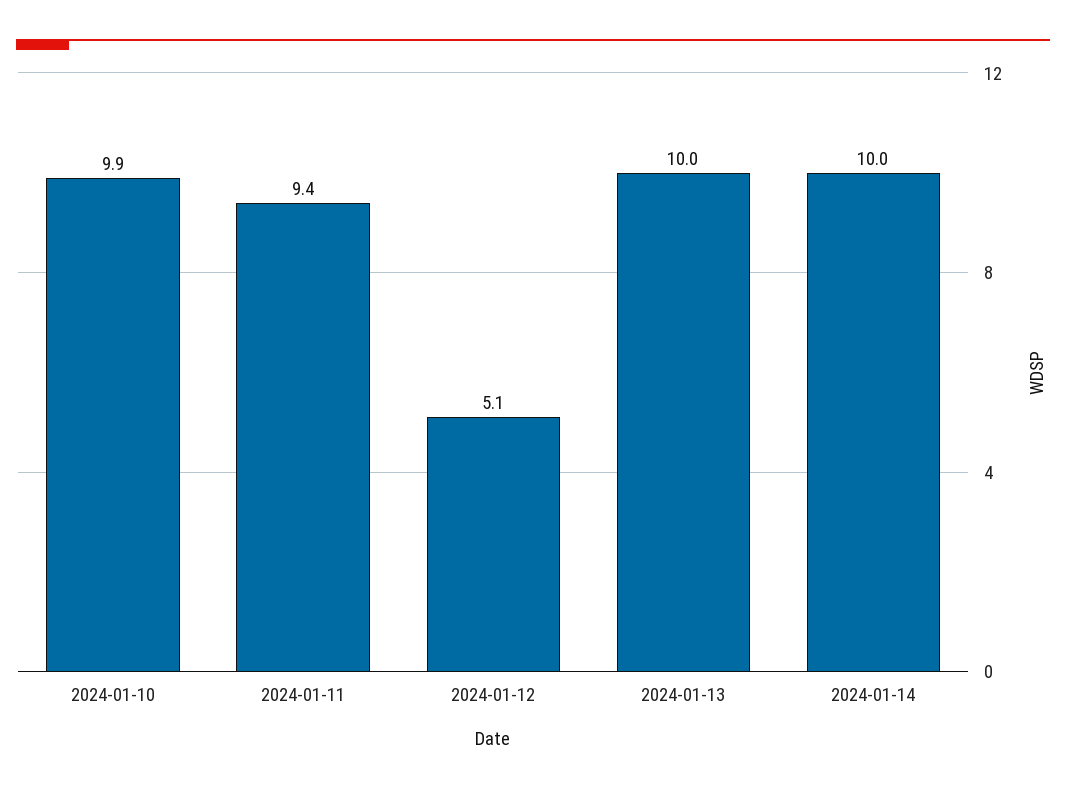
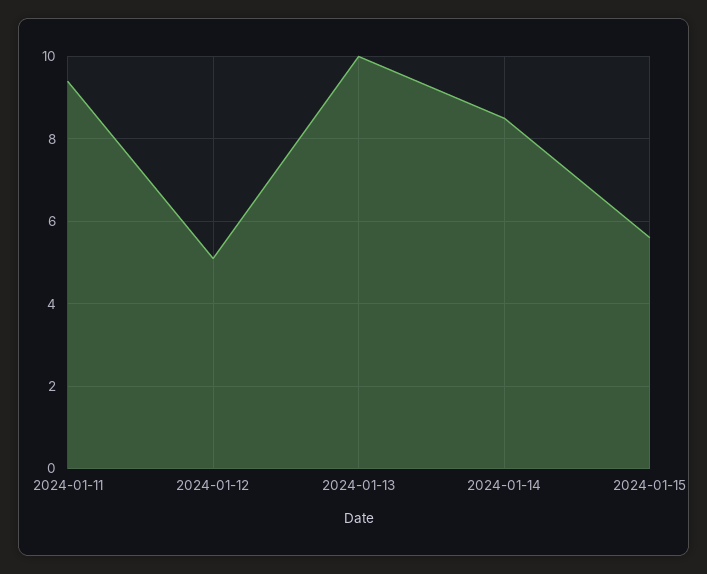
2024-01-10: 9.9 -> none
2024-01-14: 10 -> 8.5
2024-01-15: none -> 5.5

